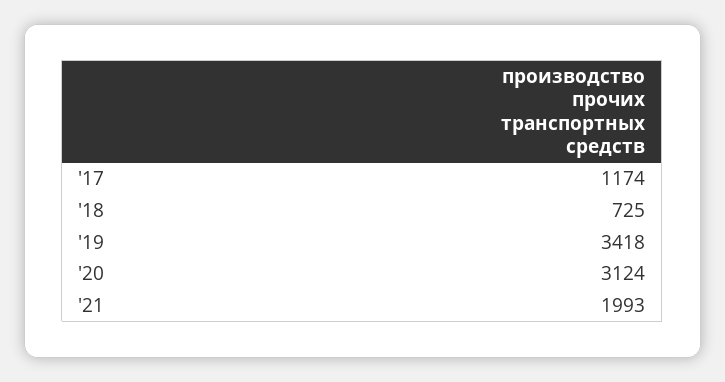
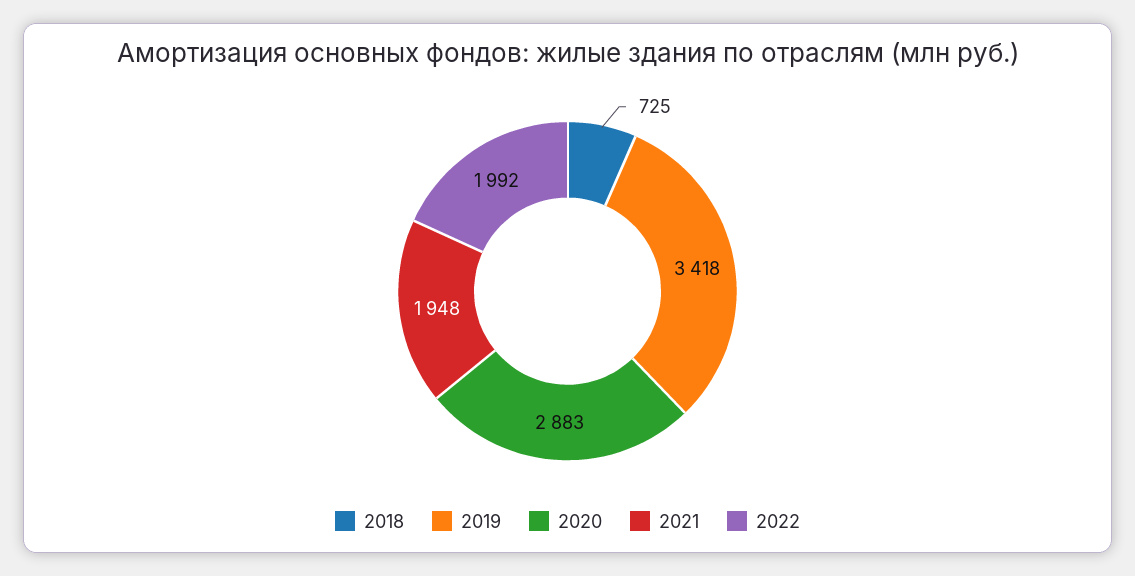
'17: 1174 -> none
'20: 3124 -> 2883
'21: 1993 -> 1948
2022: none -> 1992

